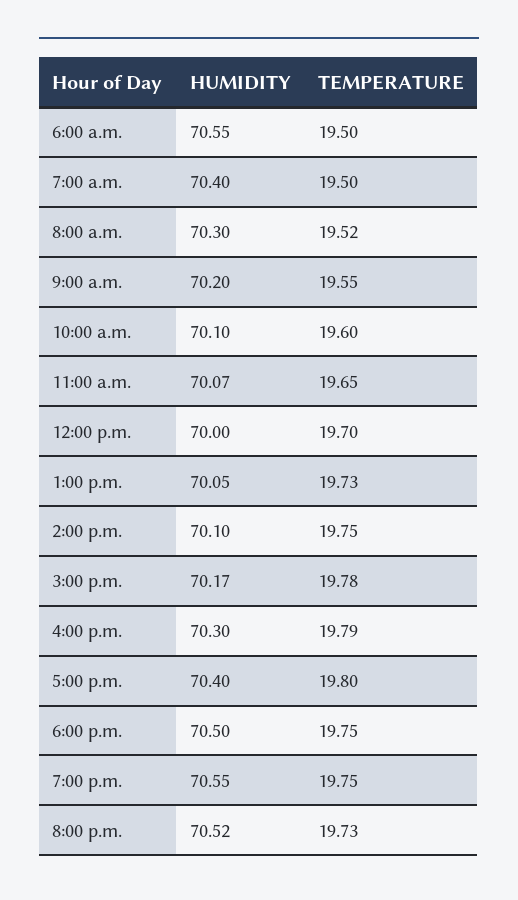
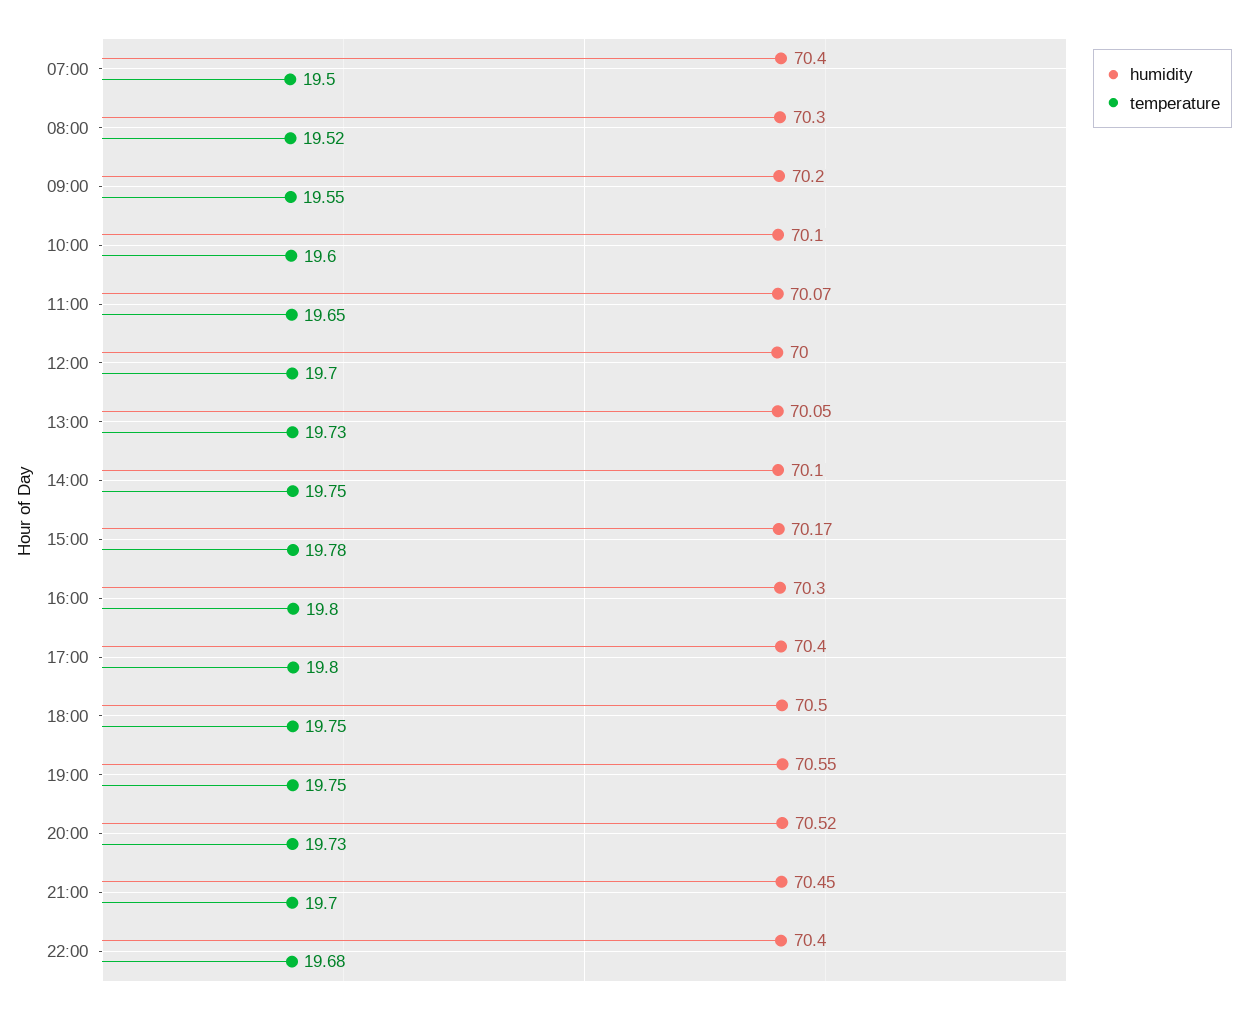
HUMIDITY, 6:00 a.m.: 70.55 -> none
TEMPERATURE, 6:00 a.m.: 19.5 -> none
TEMPERATURE, 4:00 p.m.: 19.79 -> 19.8
HUMIDITY, 21:00: none -> 70.45
TEMPERATURE, 21:00: none -> 19.7
HUMIDITY, 22:00: none -> 70.4
TEMPERATURE, 22:00: none -> 19.68

